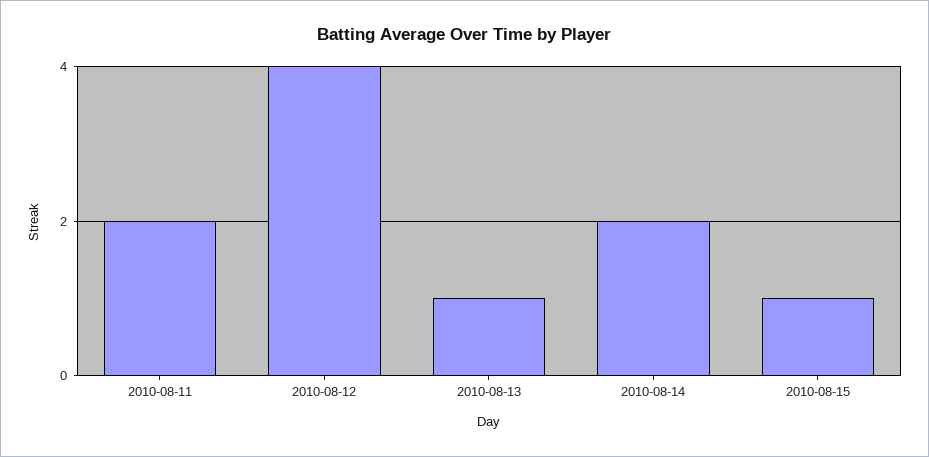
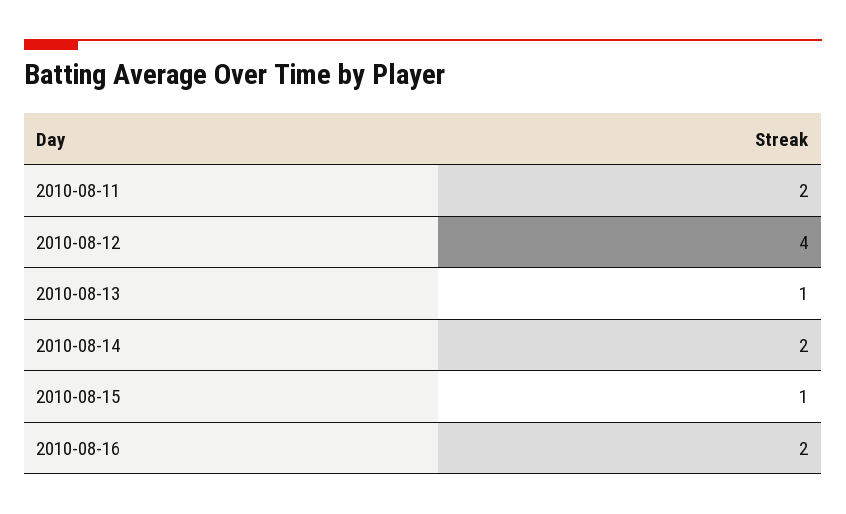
2010-08-16: none -> 2

